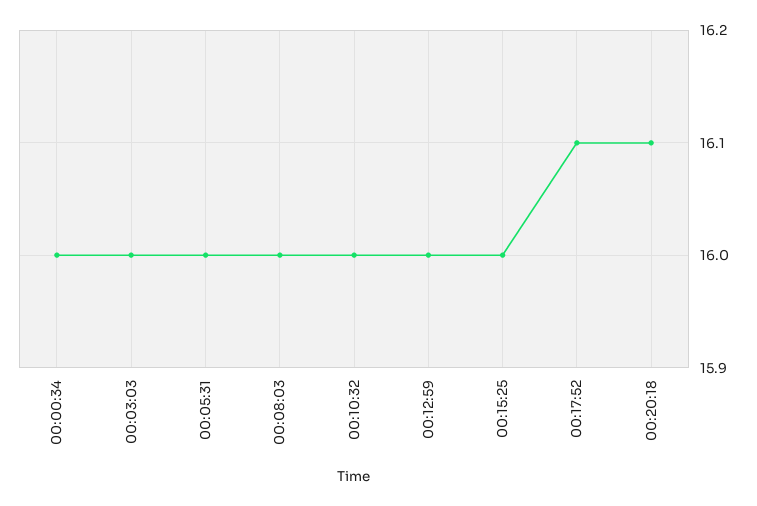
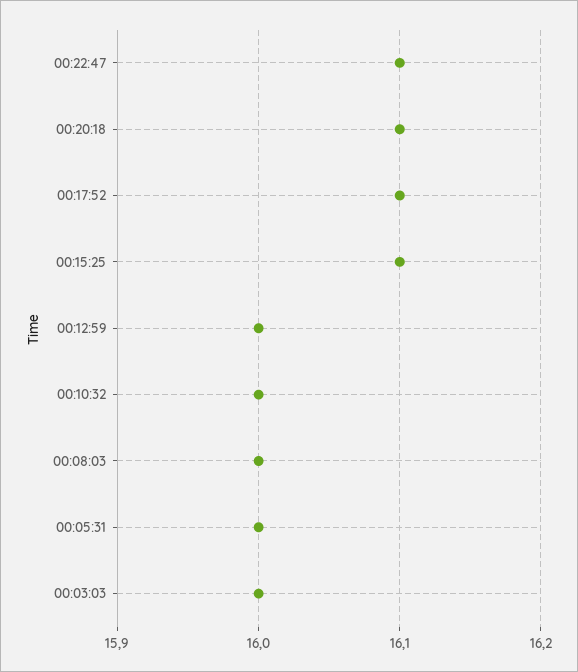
00:00:34: 16 -> none
00:15:25: 16 -> 16.1
00:22:47: none -> 16.1

